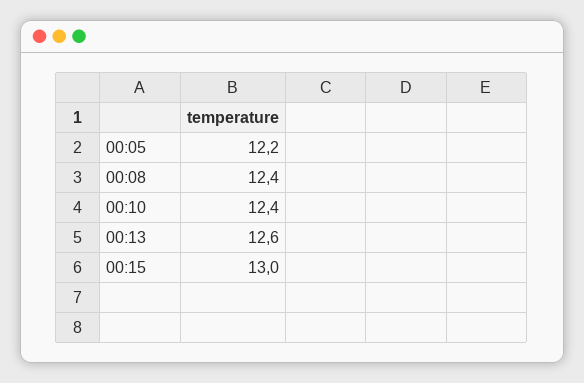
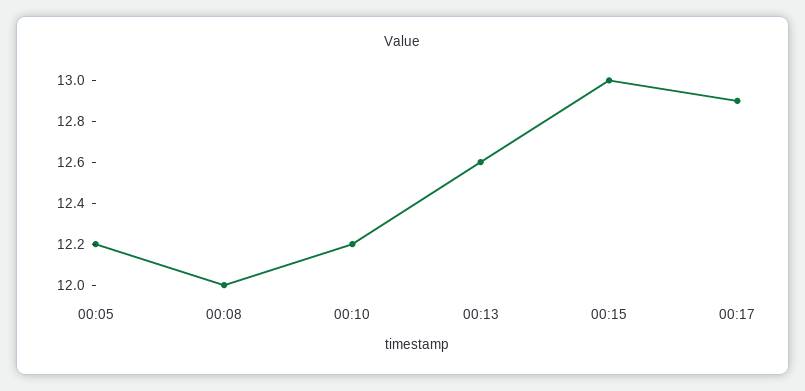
00:08: 12.4 -> 12
00:10: 12.4 -> 12.2
00:17: none -> 12.9

